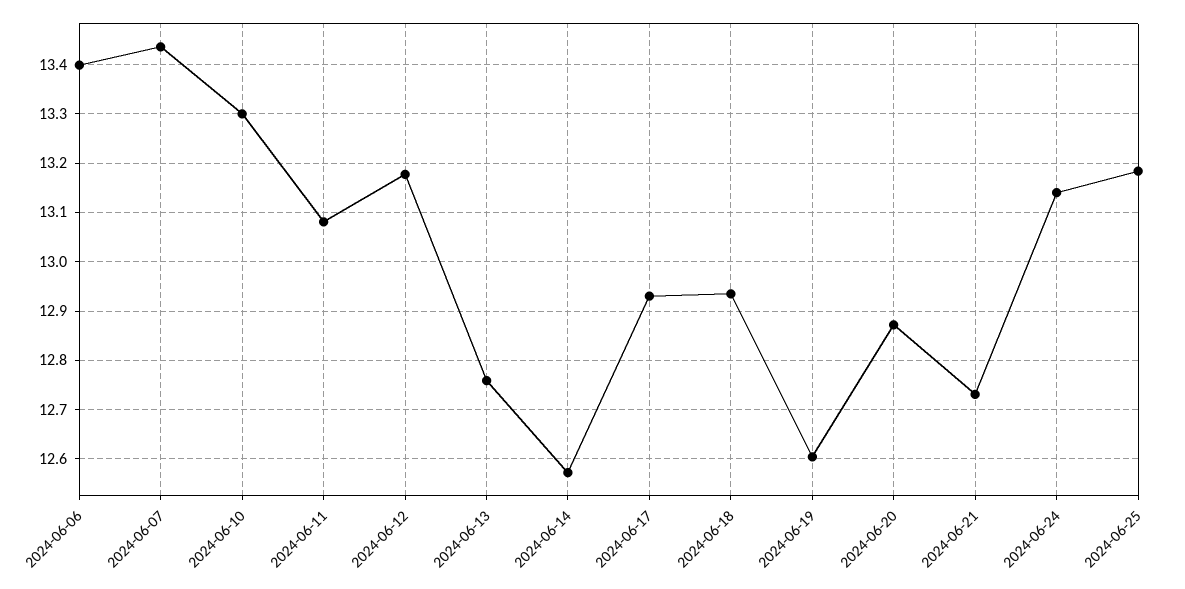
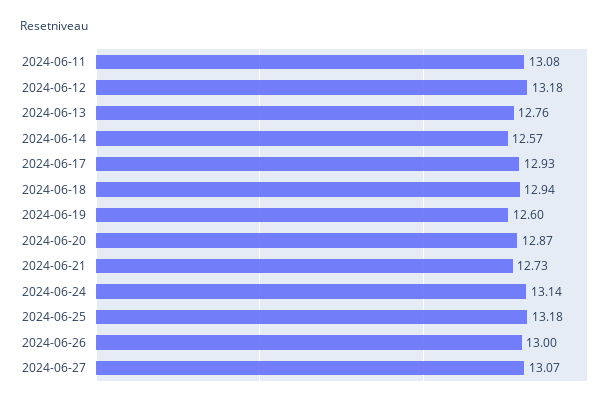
2024-06-06: 13.4 -> none
2024-06-07: 13.44 -> none
2024-06-10: 13.3 -> none
2024-06-26: none -> 13
2024-06-27: none -> 13.07

